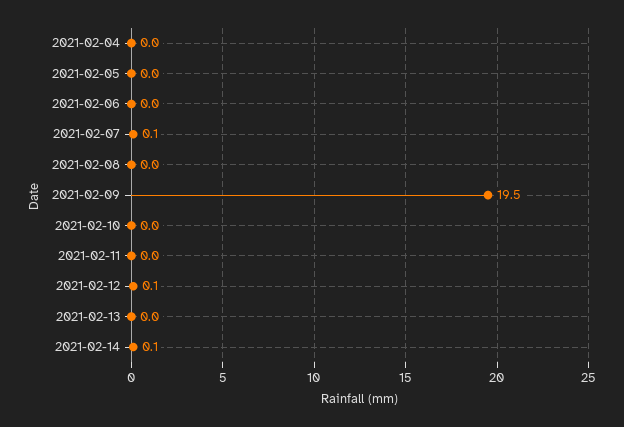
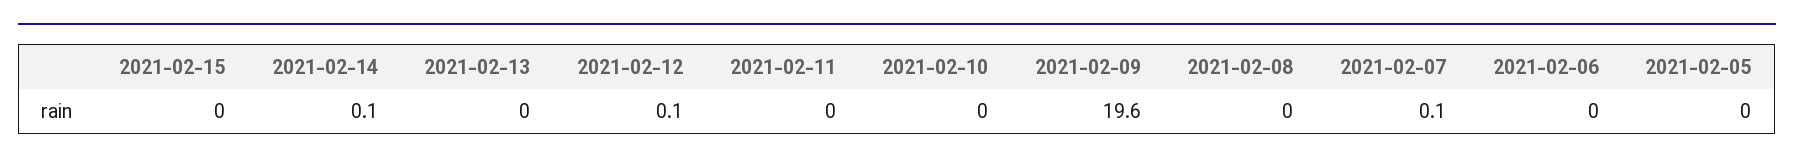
2021-02-04: 0 -> none
2021-02-09: 19.5 -> 19.6
2021-02-15: none -> 0

